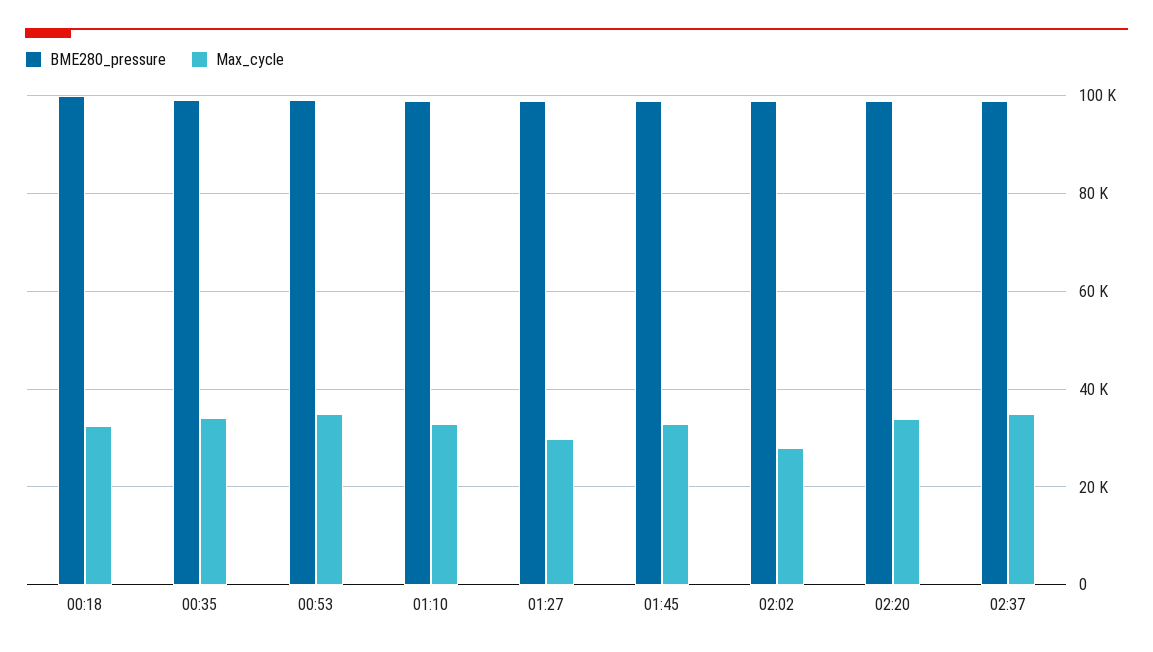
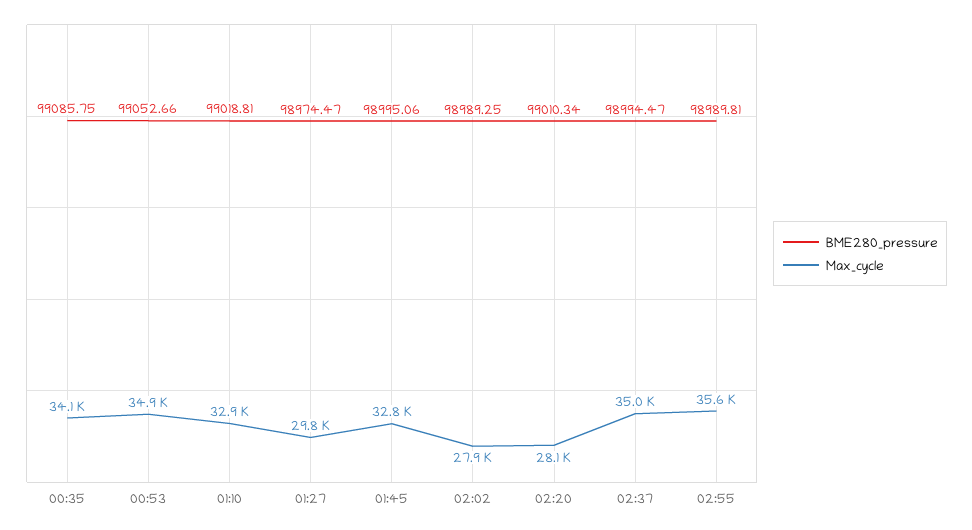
BME280_pressure, 00:18: 100000 -> none
Max_cycle, 00:18: 32000 -> none
Max_cycle, 02:20: 34000 -> 28100
BME280_pressure, 02:55: none -> 98989.81
Max_cycle, 02:55: none -> 35600

